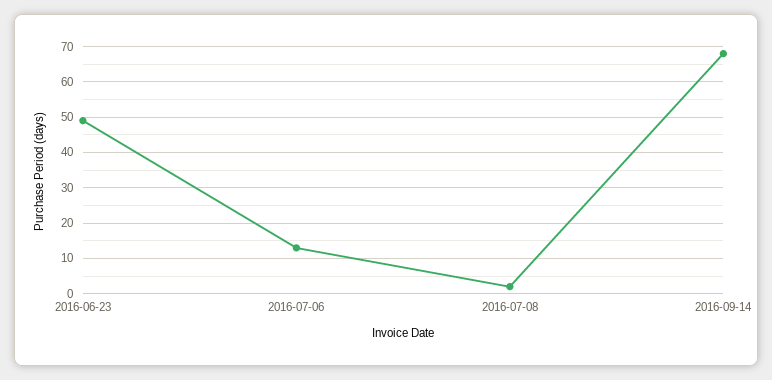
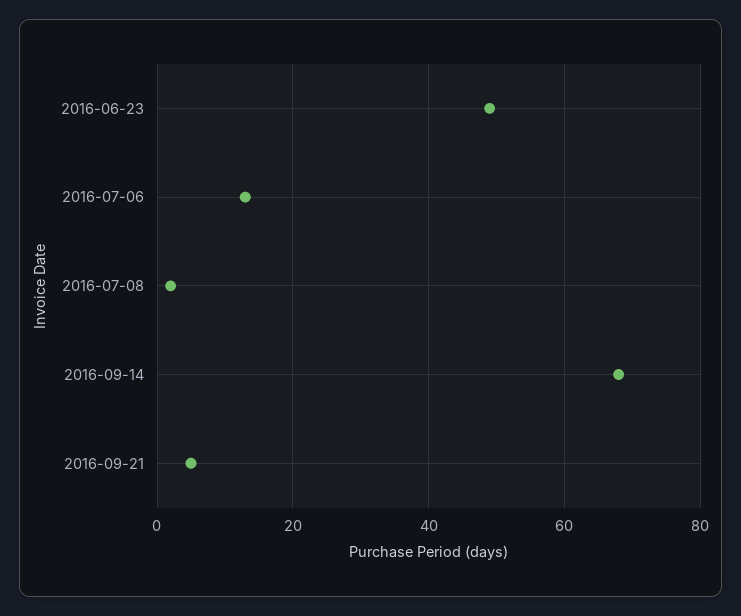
2016-09-21: none -> 5

